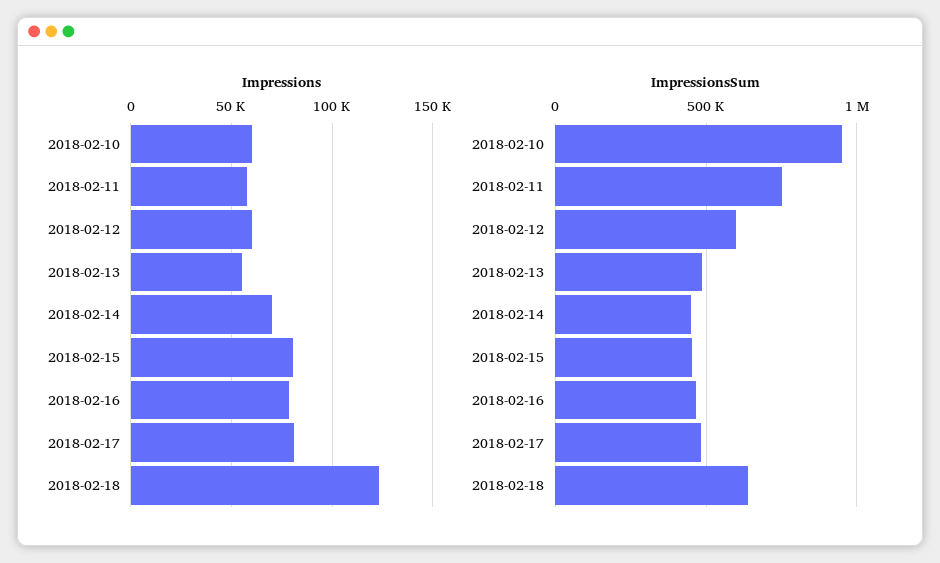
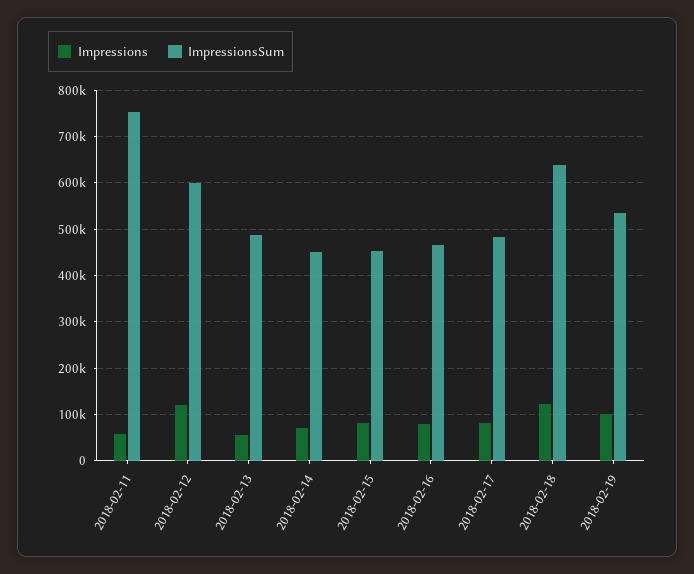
Impressions, 2018-02-10: 60000 -> none
Impressions, 2018-02-12: 60000 -> 120000
ImpressionsSum, 2018-02-10: 950000 -> none
Impressions, 2018-02-19: none -> 100000
ImpressionsSum, 2018-02-19: none -> 540000

